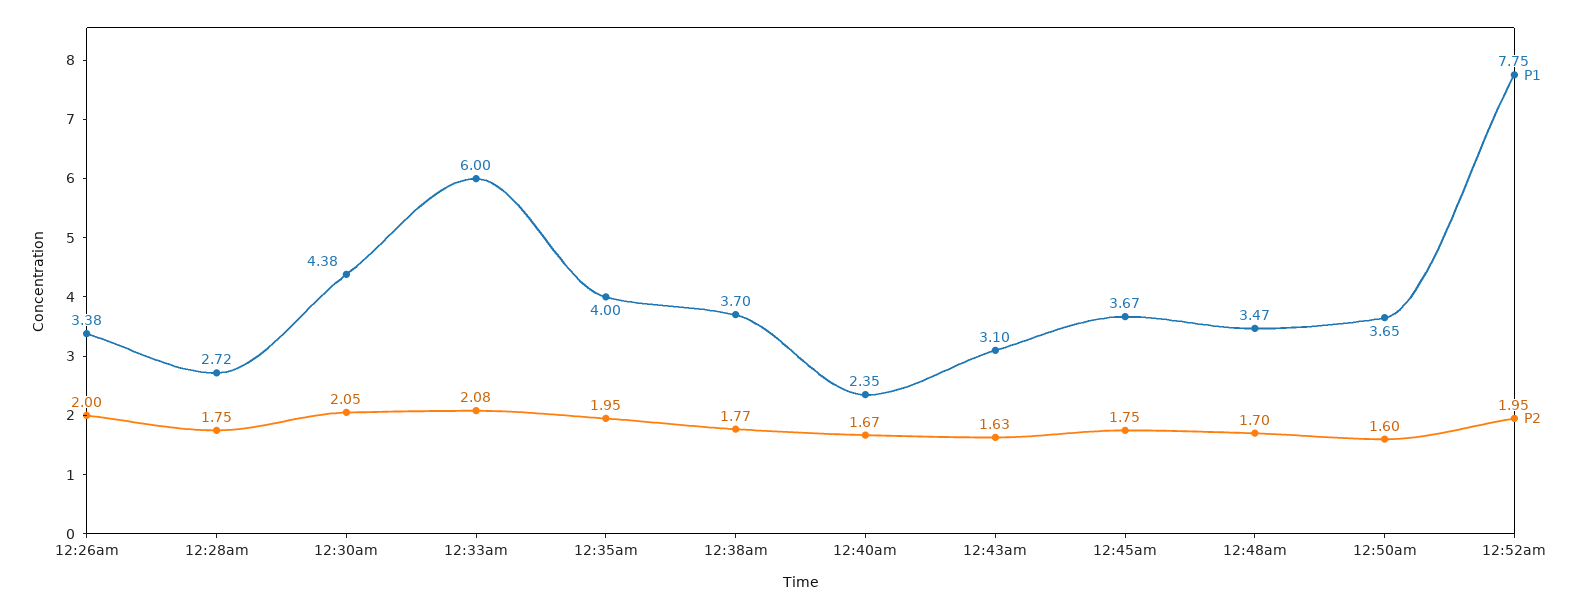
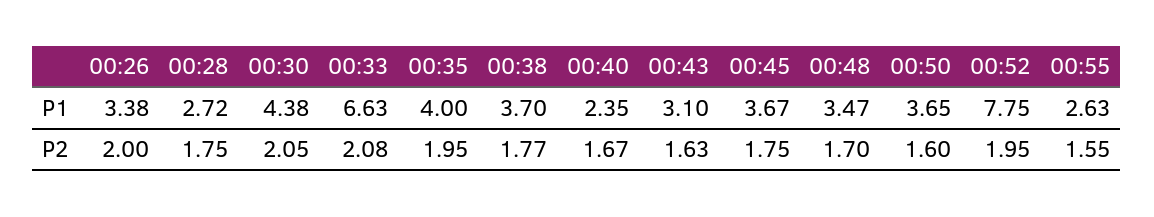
P1, 12:33am: 6 -> 6.63
P1, 00:55: none -> 2.63
P2, 00:55: none -> 1.55

